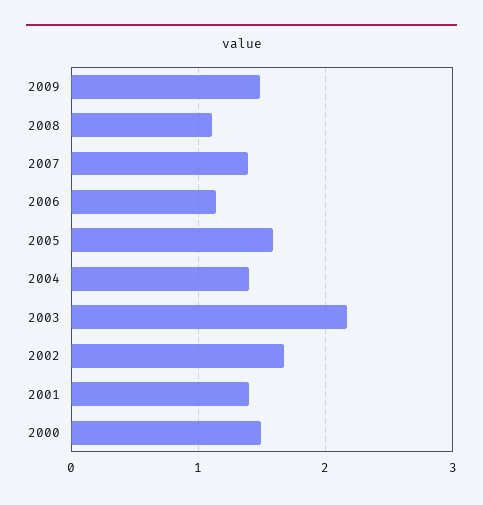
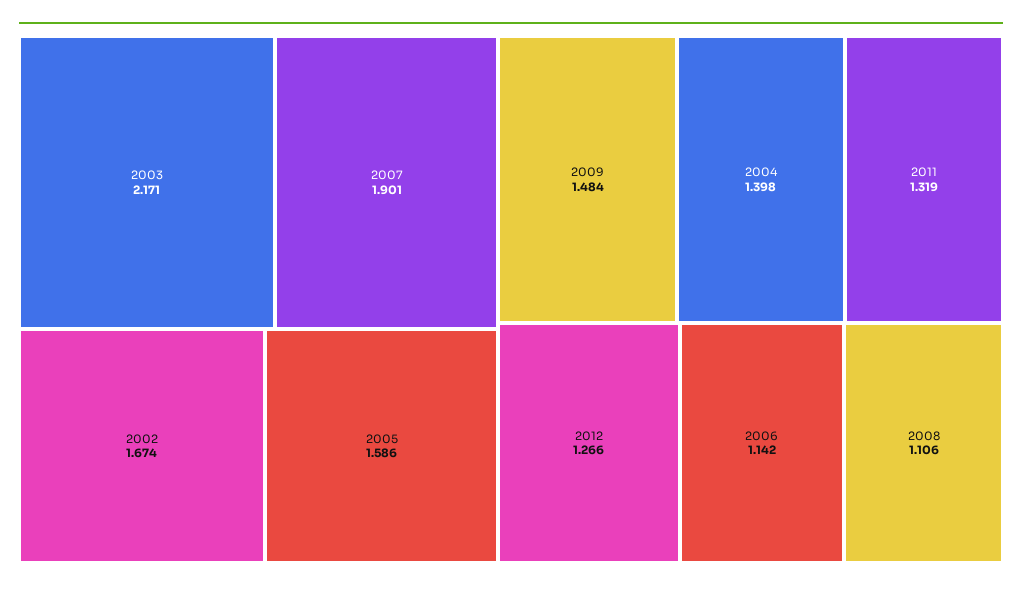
2007: 1.4 -> 1.901
2001: 1.4 -> none
2000: 1.5 -> none
2011: none -> 1.319
2012: none -> 1.266

